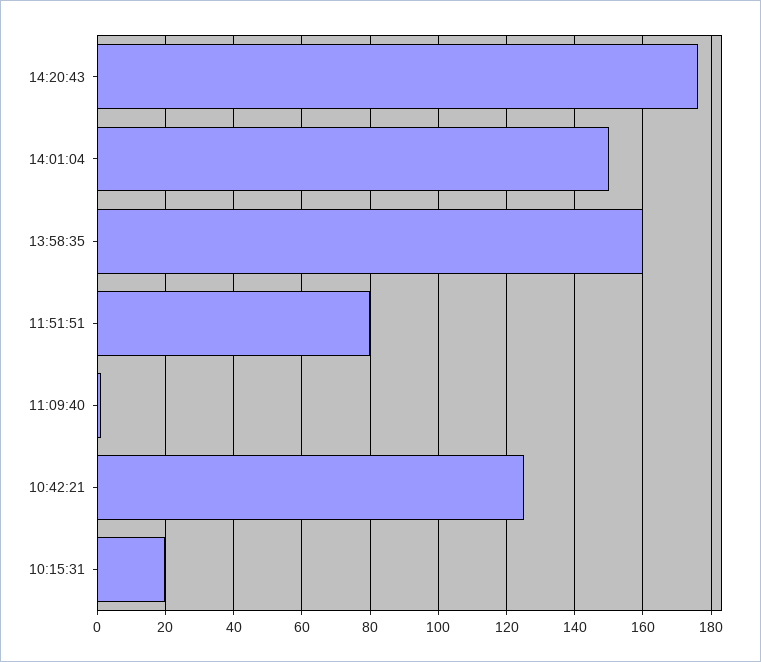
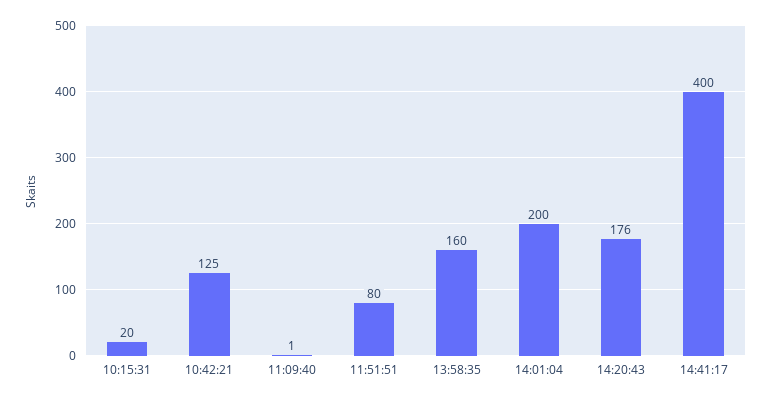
14:01:04: 150 -> 200
14:41:17: none -> 400

